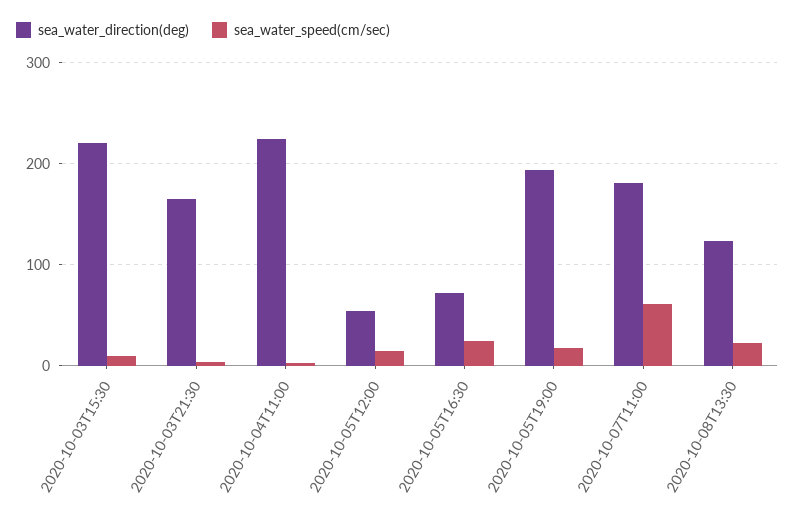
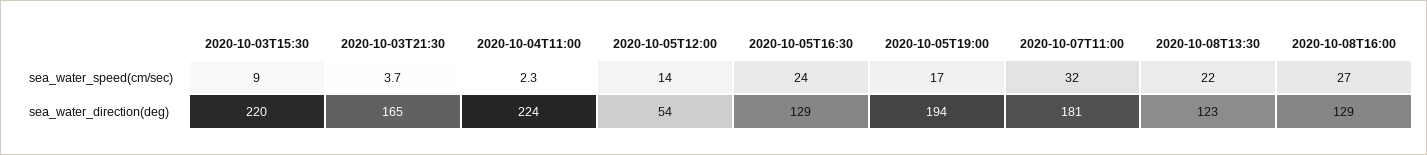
sea_water_direction(deg), 2020-10-05T16:30: 70 -> 129
sea_water_speed(cm/sec), 2020-10-07T11:00: 60 -> 32
sea_water_speed(cm/sec), 2020-10-08T16:00: none -> 27
sea_water_direction(deg), 2020-10-08T16:00: none -> 129

